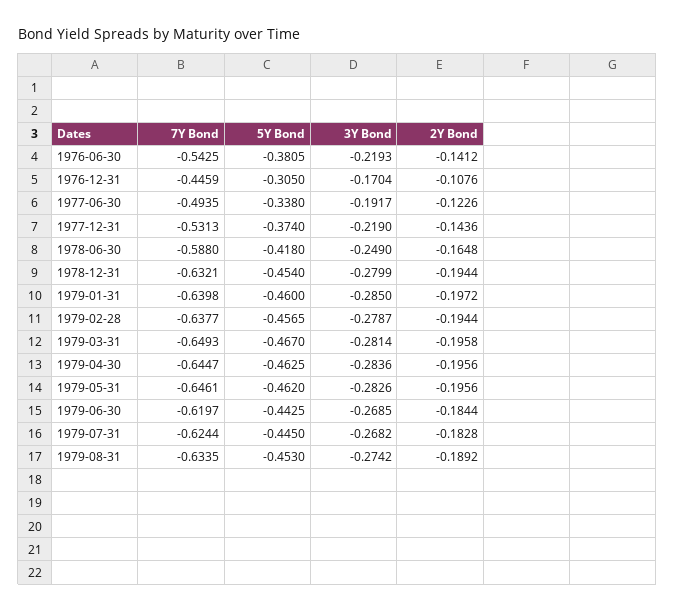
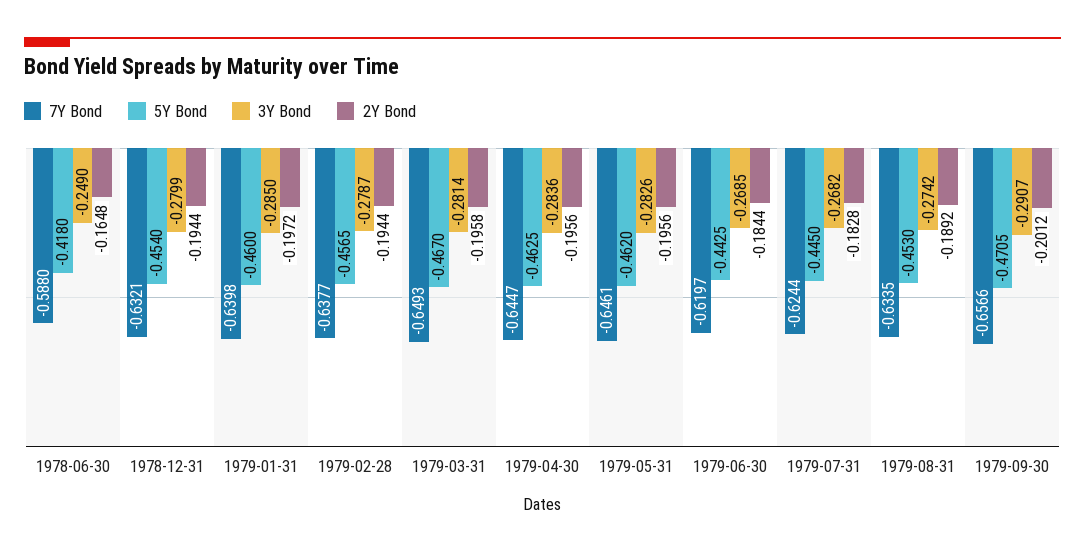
7Y Bond, 1976-06-30: -0.5425 -> none
5Y Bond, 1976-06-30: -0.3805 -> none
3Y Bond, 1976-06-30: -0.2193 -> none
2Y Bond, 1976-06-30: -0.1412 -> none
7Y Bond, 1976-12-31: -0.4459 -> none
5Y Bond, 1976-12-31: -0.305 -> none
3Y Bond, 1976-12-31: -0.1704 -> none
2Y Bond, 1976-12-31: -0.1076 -> none
7Y Bond, 1977-06-30: -0.4935 -> none
5Y Bond, 1977-06-30: -0.338 -> none
3Y Bond, 1977-06-30: -0.1917 -> none
2Y Bond, 1977-06-30: -0.1226 -> none
7Y Bond, 1977-12-31: -0.5313 -> none
5Y Bond, 1977-12-31: -0.374 -> none
3Y Bond, 1977-12-31: -0.219 -> none
2Y Bond, 1977-12-31: -0.1436 -> none
7Y Bond, 1979-09-30: none -> -0.6566
5Y Bond, 1979-09-30: none -> -0.4705
3Y Bond, 1979-09-30: none -> -0.2907
2Y Bond, 1979-09-30: none -> -0.2012

